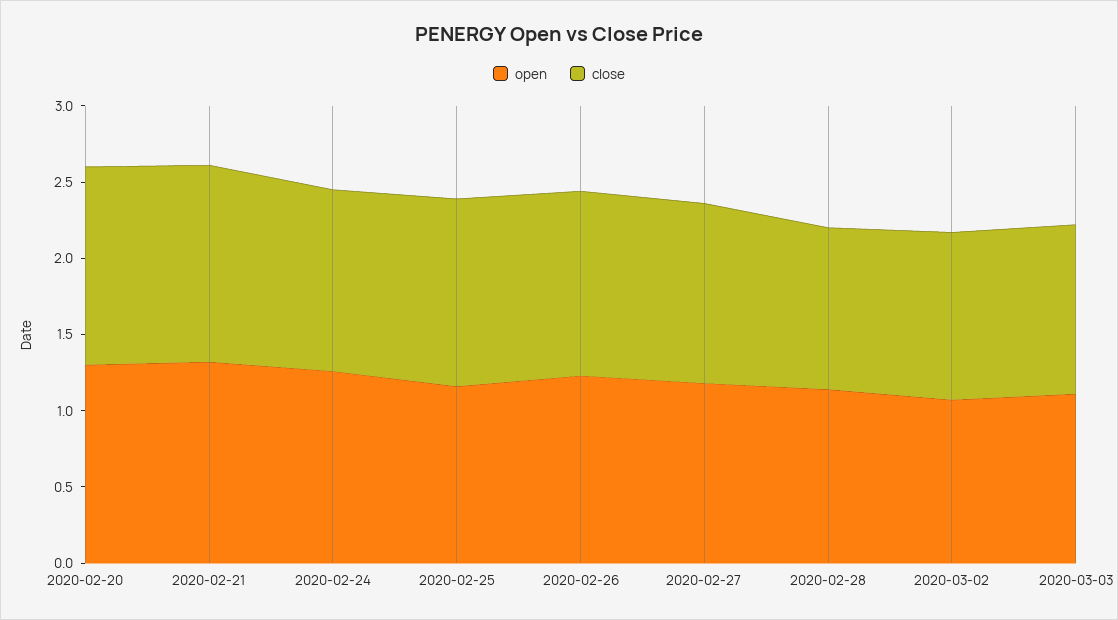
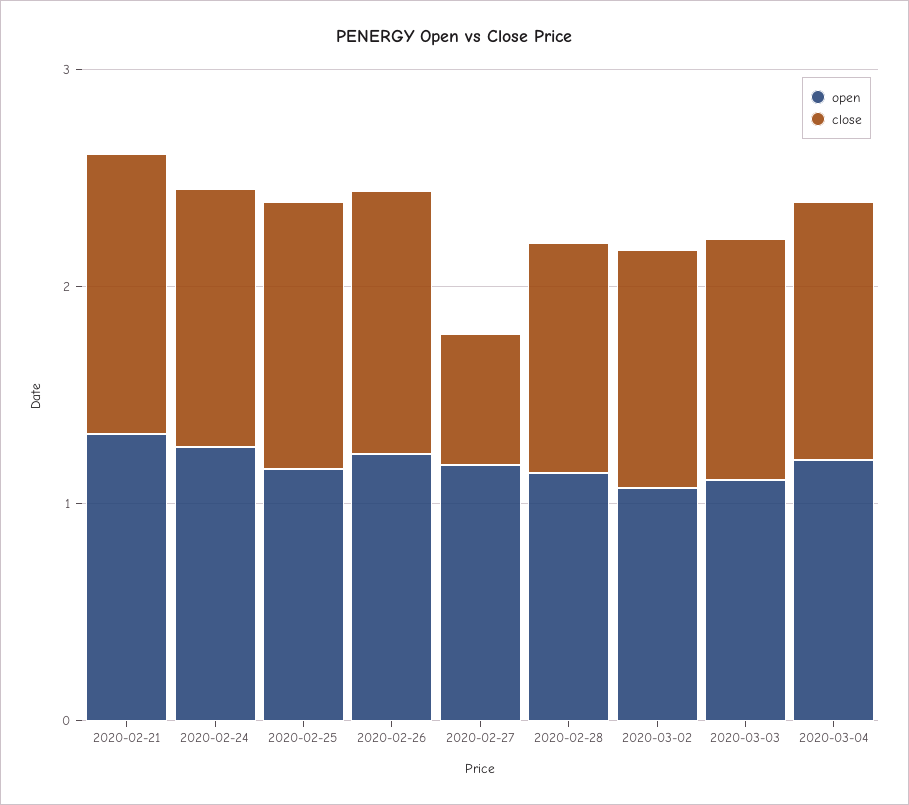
open, 2020-02-20: 1.3 -> none
close, 2020-02-20: 1.3 -> none
close, 2020-02-27: 1.2 -> 0.6
open, 2020-03-04: none -> 1.2
close, 2020-03-04: none -> 1.2

